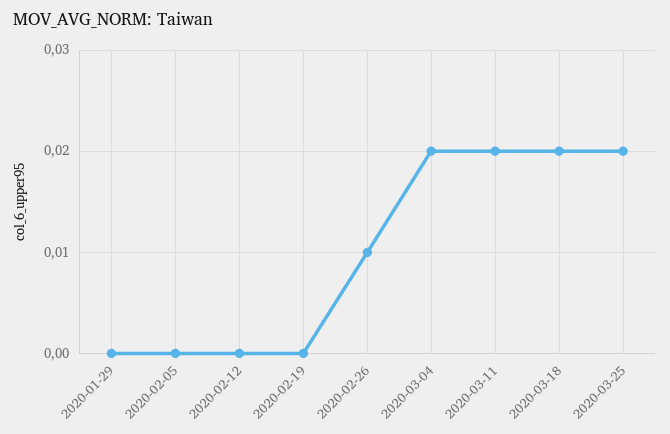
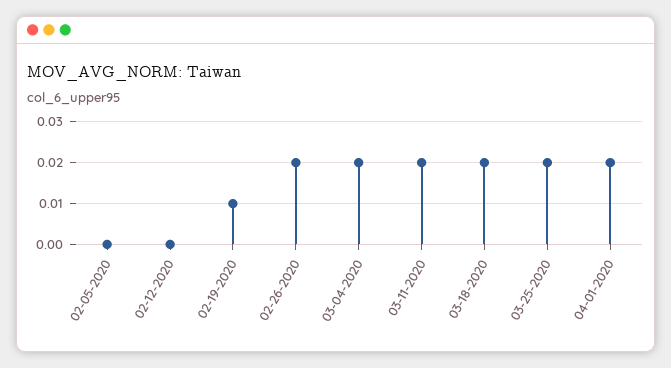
2020-01-29: 0 -> none
2020-02-19: 0 -> 0.01
2020-02-26: 0.01 -> 0.02
04-01-2020: none -> 0.02

